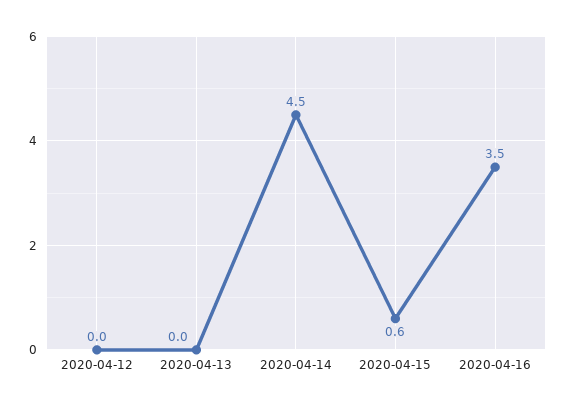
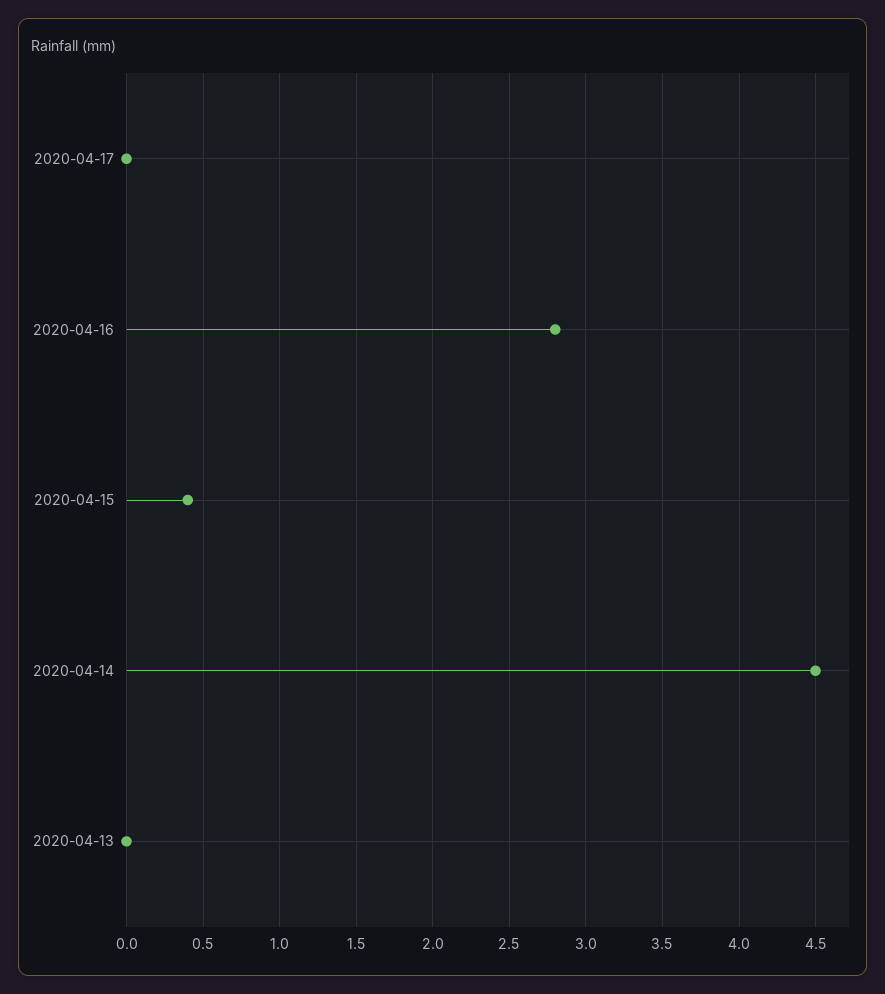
2020-04-12: 0 -> none
2020-04-15: 0.6 -> 0.4
2020-04-16: 3.5 -> 2.8
2020-04-17: none -> 0

